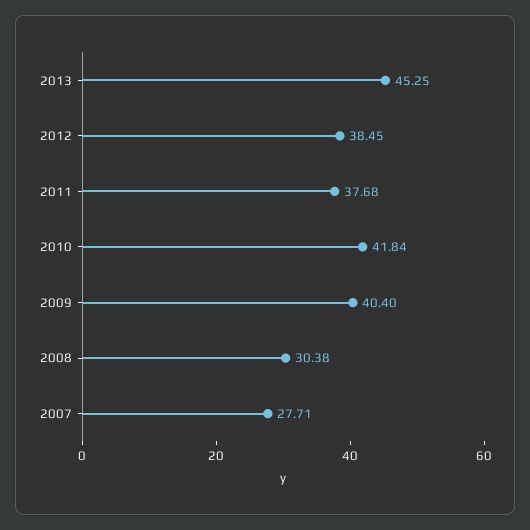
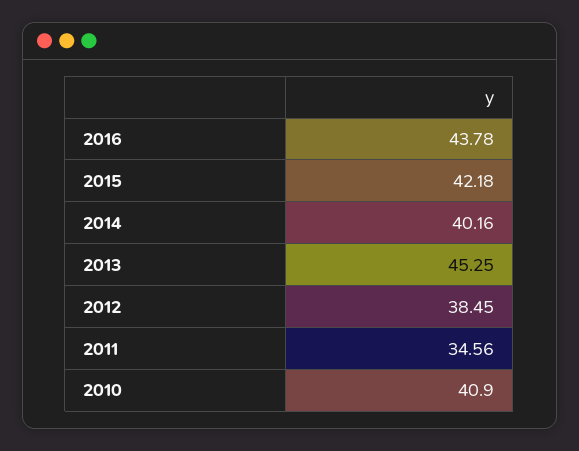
2011: 37.68 -> 34.56
2010: 41.84 -> 40.9
2009: 40.4 -> none
2008: 30.38 -> none
2007: 27.71 -> none
2016: none -> 43.78
2015: none -> 42.18
2014: none -> 40.16

